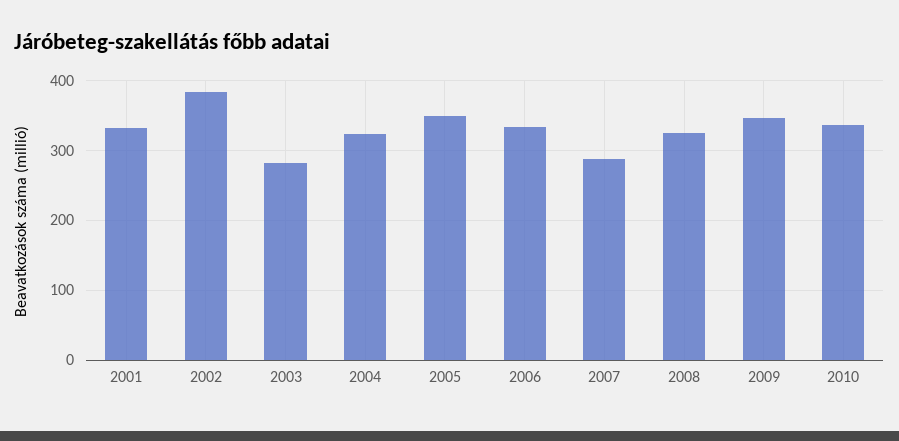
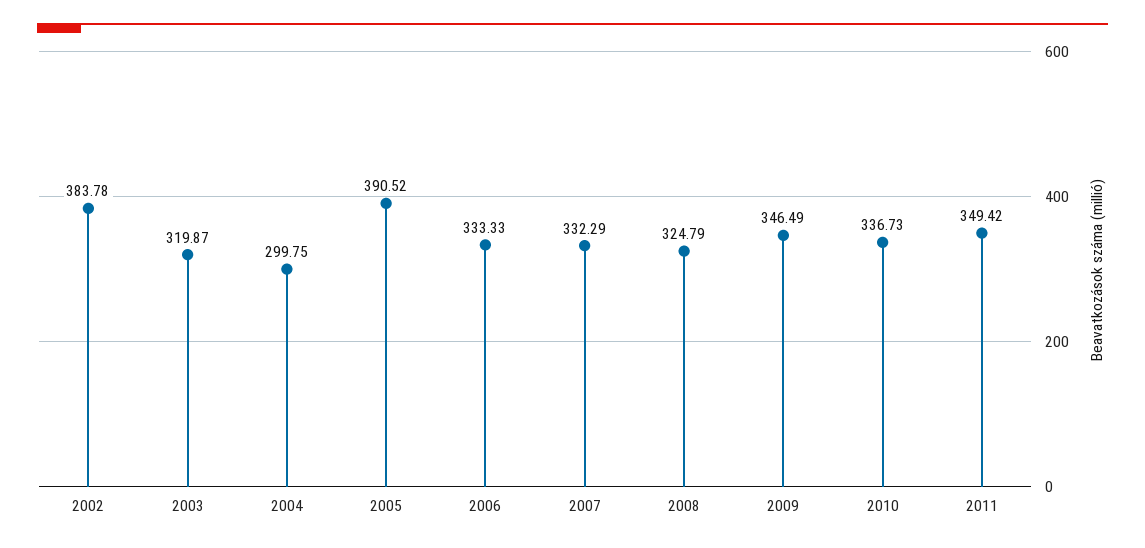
2001: 330 -> none
2003: 280 -> 319.87
2004: 320 -> 299.75
2005: 350 -> 390.52
2007: 290 -> 332.29
2011: none -> 349.42

